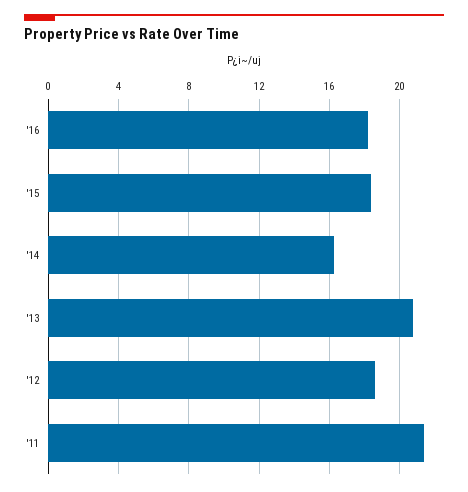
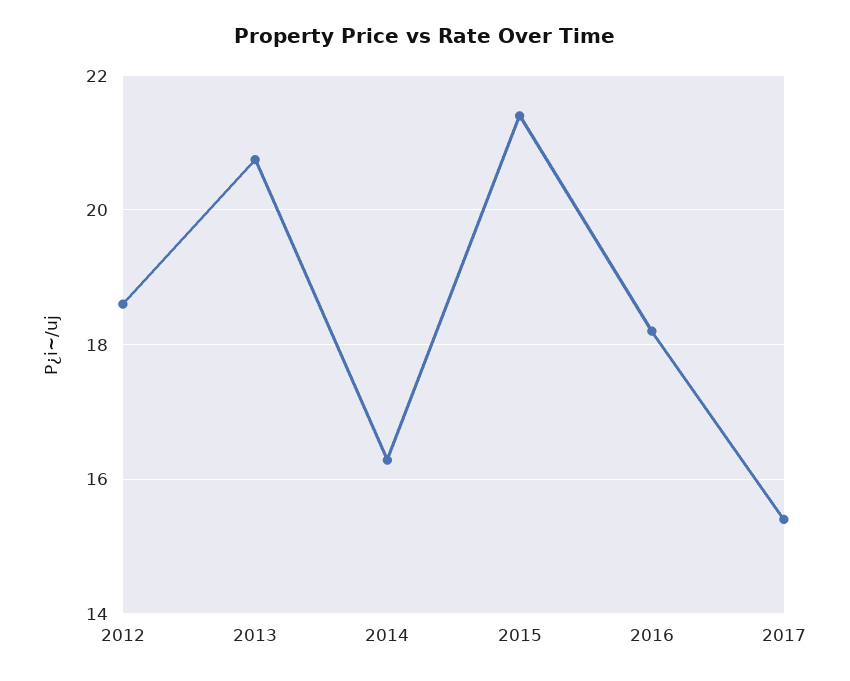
'15: 18.5 -> 21.4
'11: 21.5 -> none
2017: none -> 15.4

